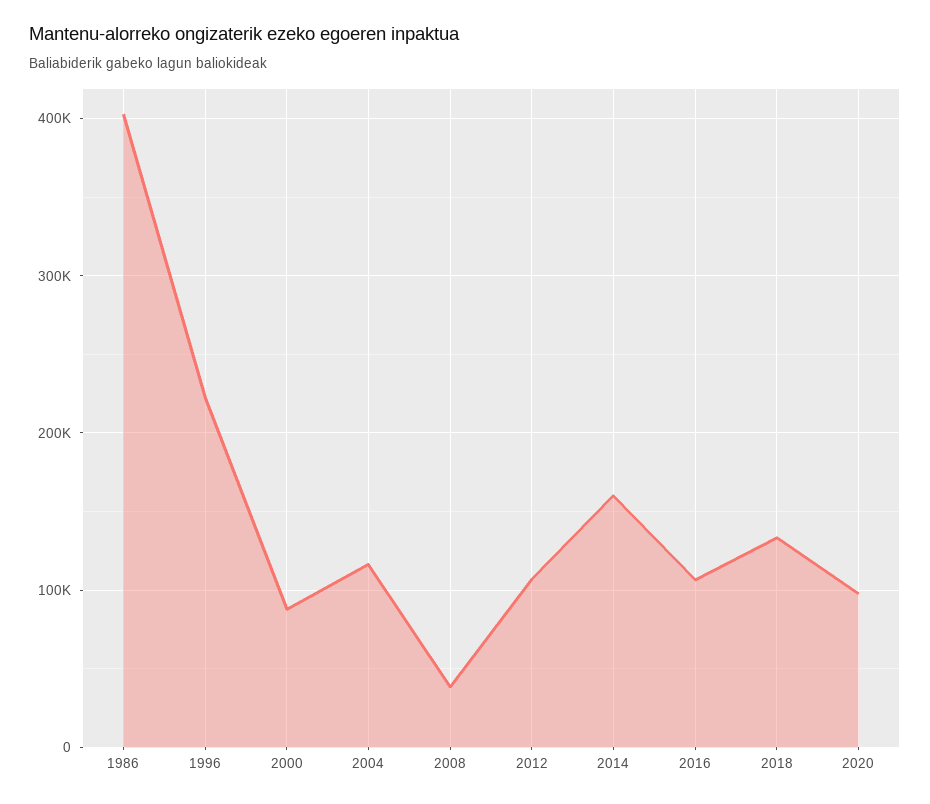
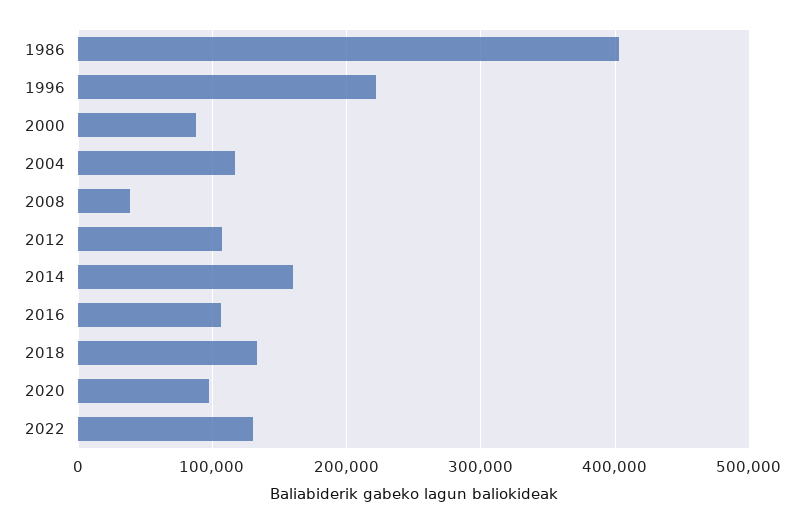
2022: none -> 130000

